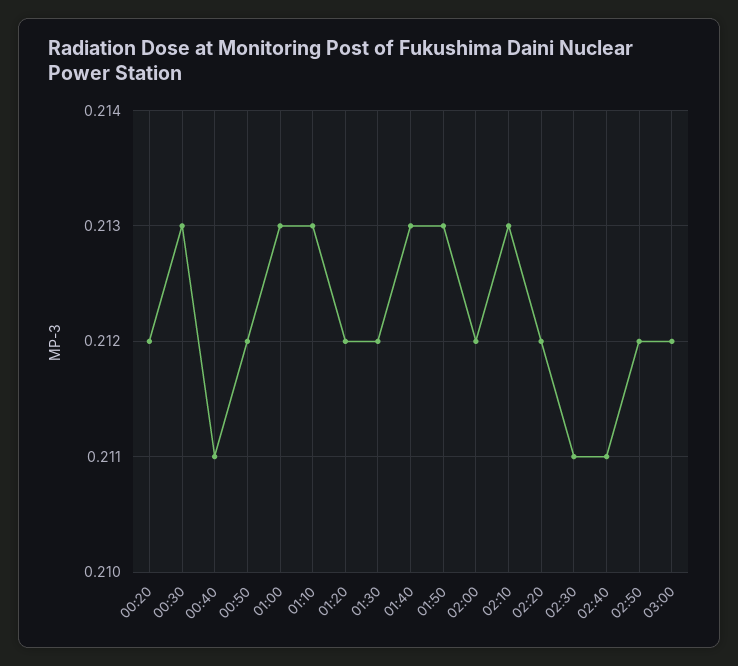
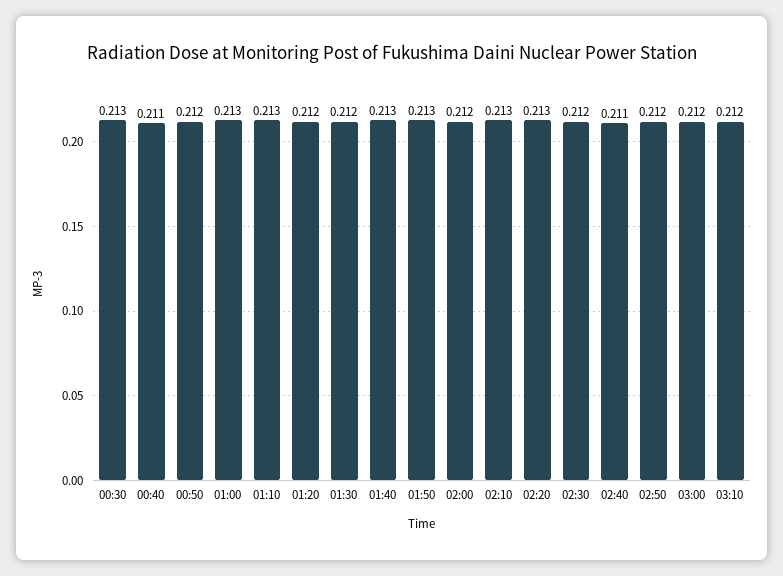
00:20: 0.212 -> none
02:20: 0.212 -> 0.213
02:30: 0.211 -> 0.212
03:10: none -> 0.212

